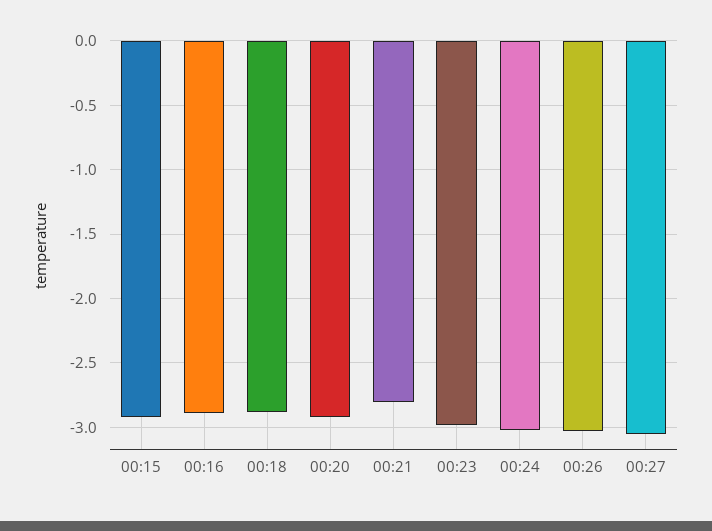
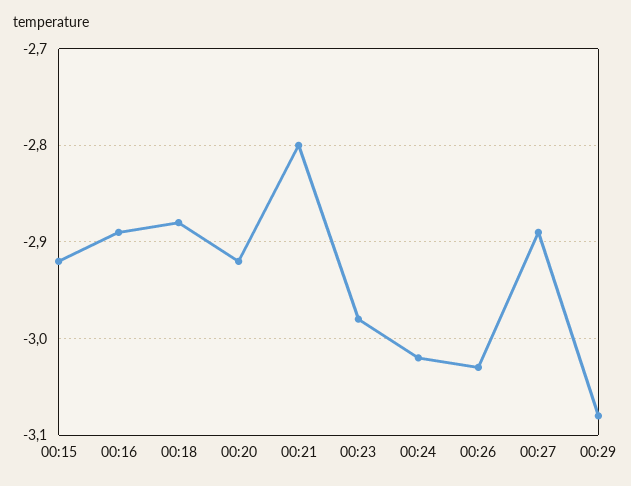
00:27: -3.05 -> -2.89
00:29: none -> -3.08

